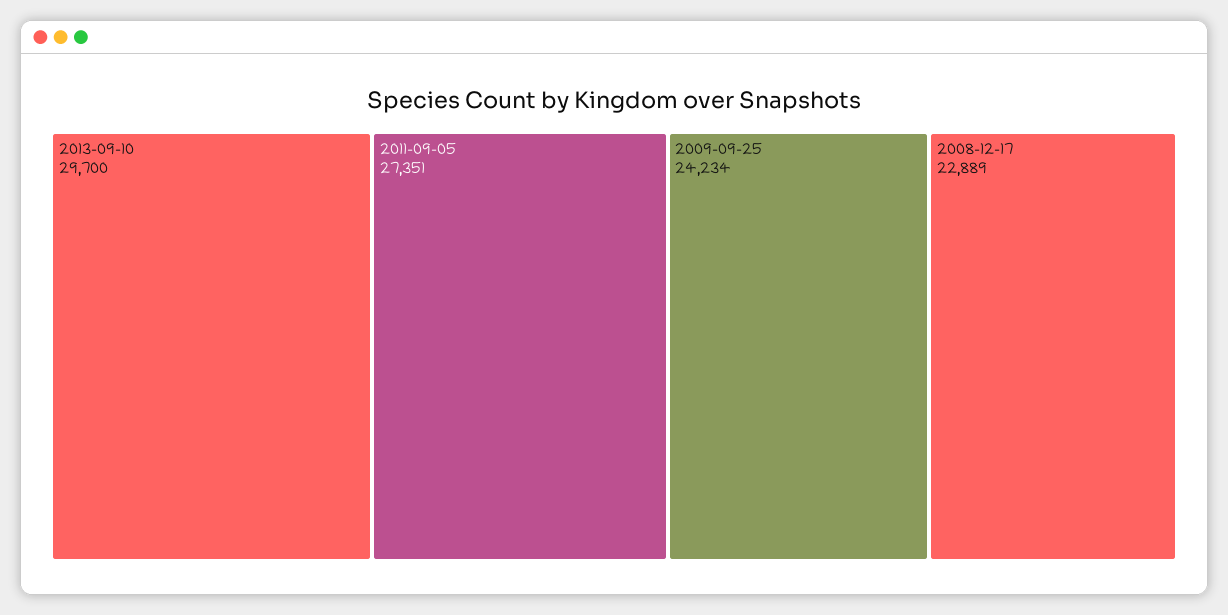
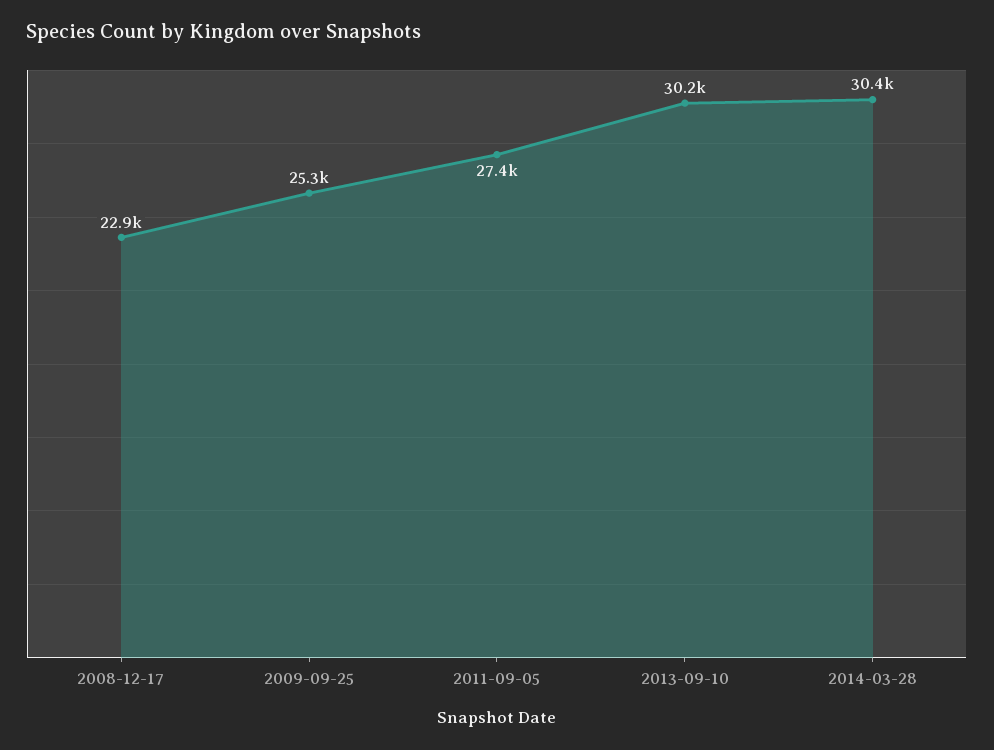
2013-09-10: 29700 -> 30200
2009-09-25: 24234 -> 25300
2014-03-28: none -> 30400

